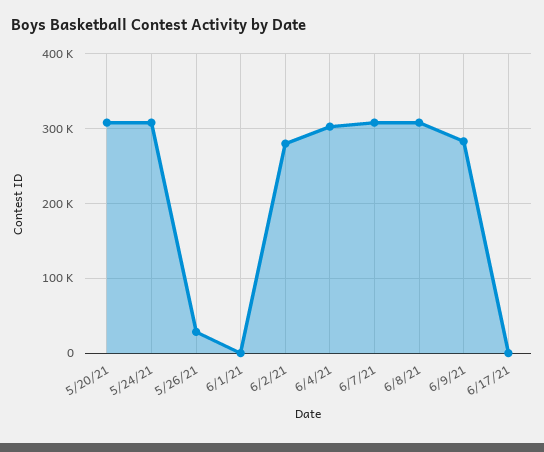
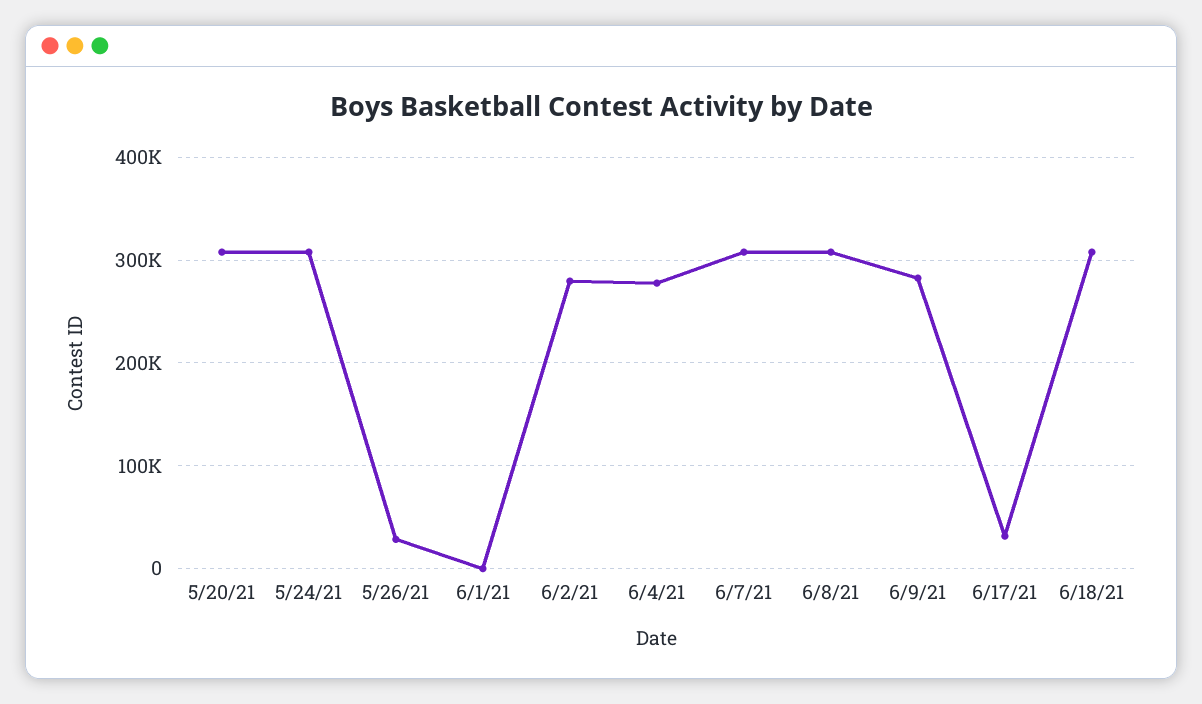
6/4/21: 300000 -> 280000
6/17/21: 0 -> 30000
6/18/21: none -> 310000

